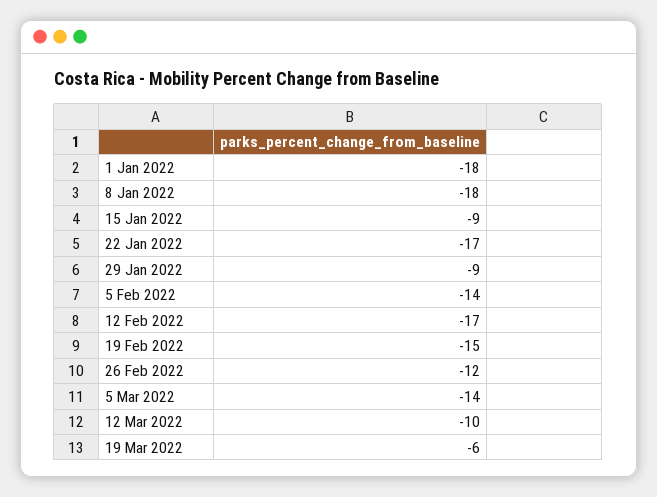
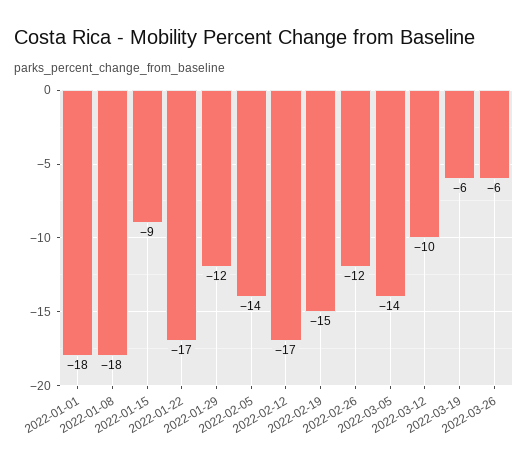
29 Jan 2022: -9 -> -12
2022-03-26: none -> -6

